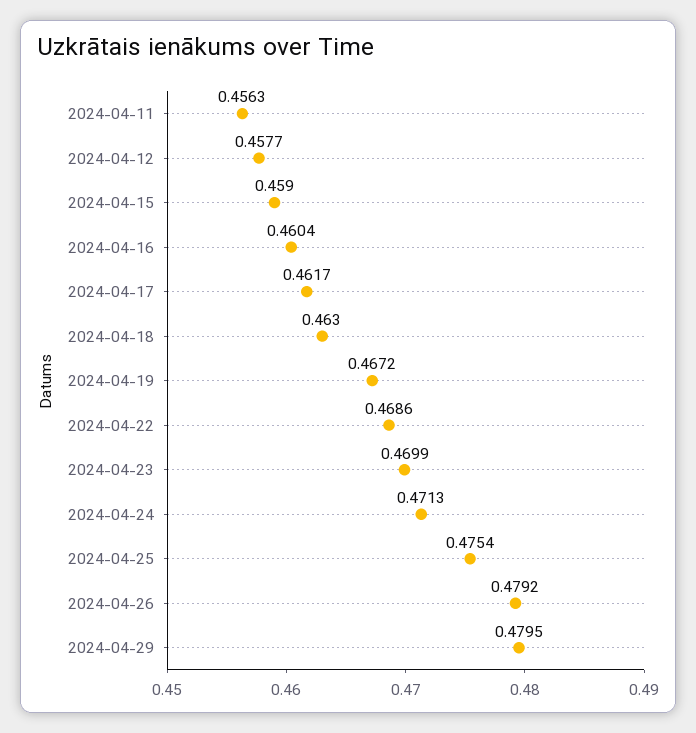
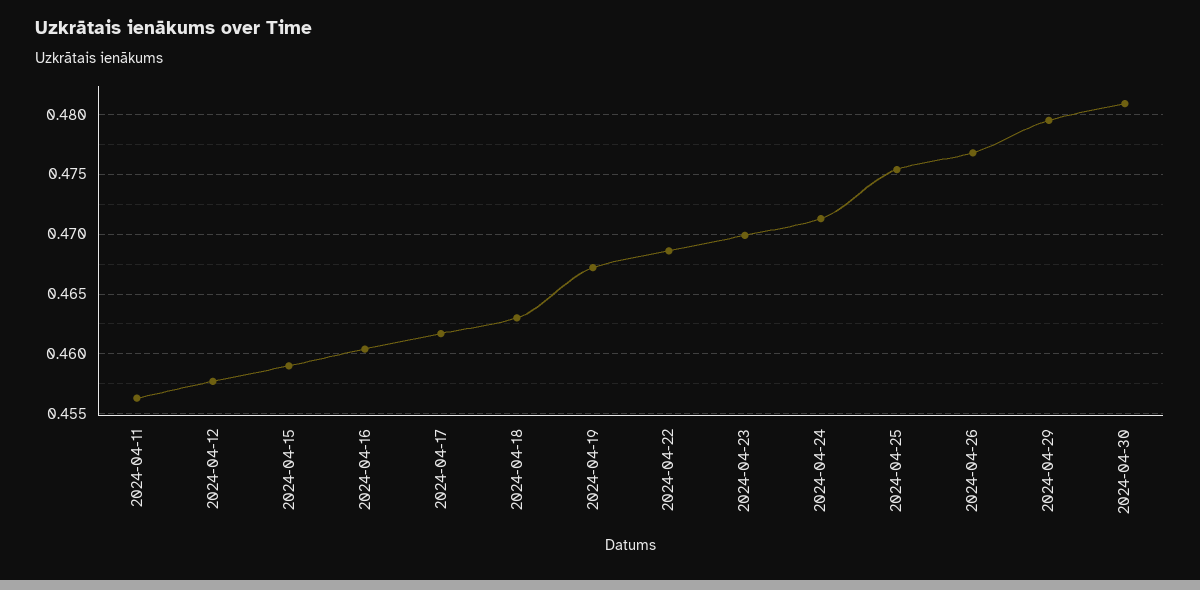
2024-04-26: 0.4792 -> 0.477
2024-04-30: none -> 0.481

